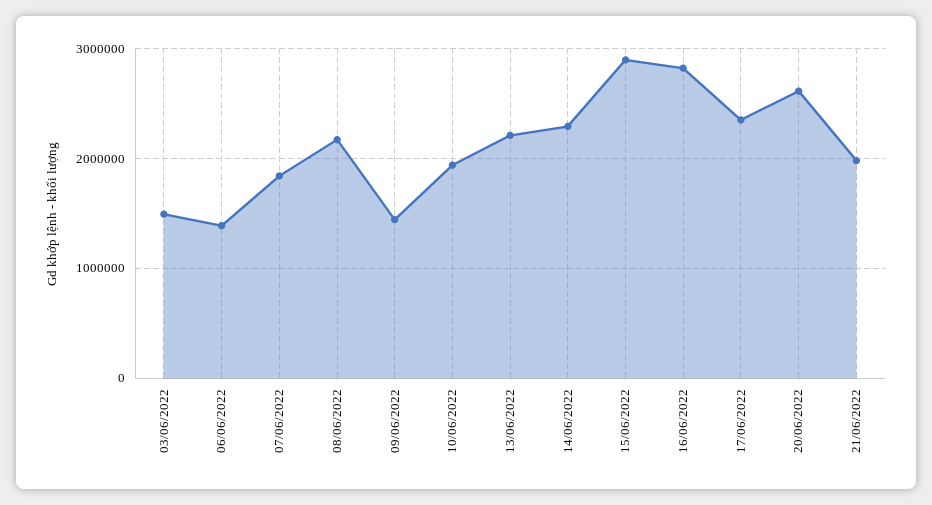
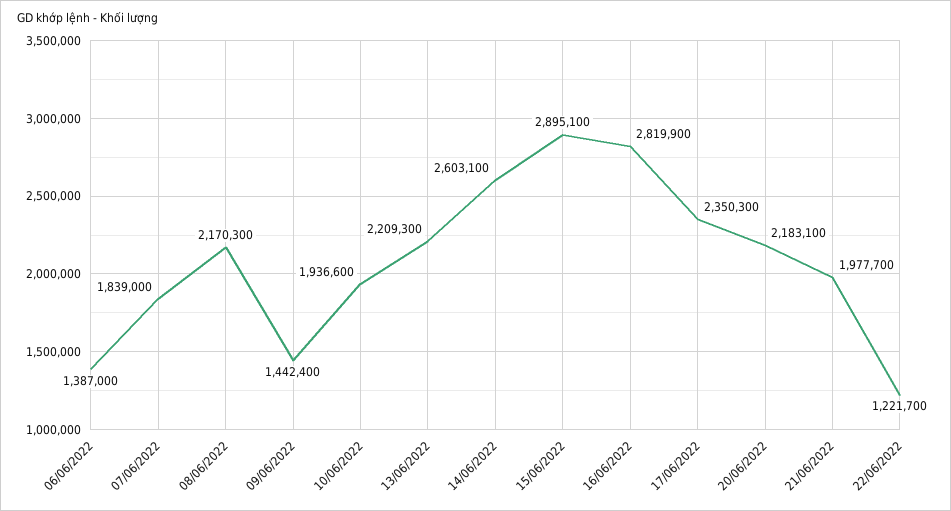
03/06/2022: 1500000 -> none
14/06/2022: 2300000 -> 2603100
20/06/2022: 2600000 -> 2183100
22/06/2022: none -> 1221700

